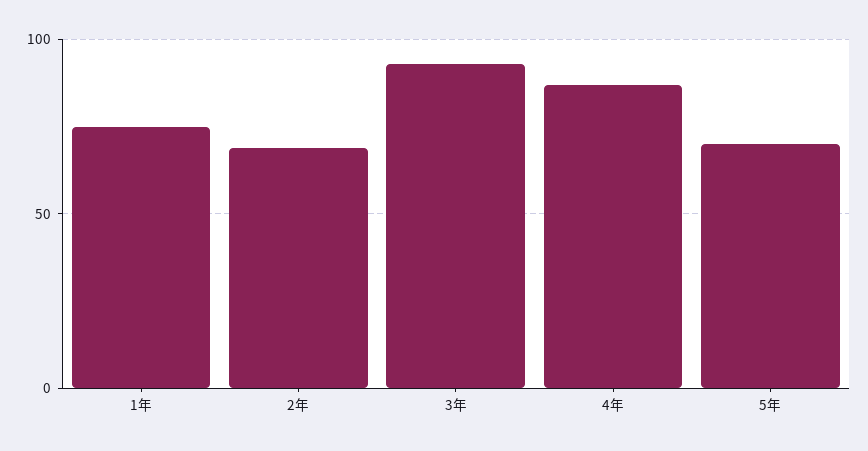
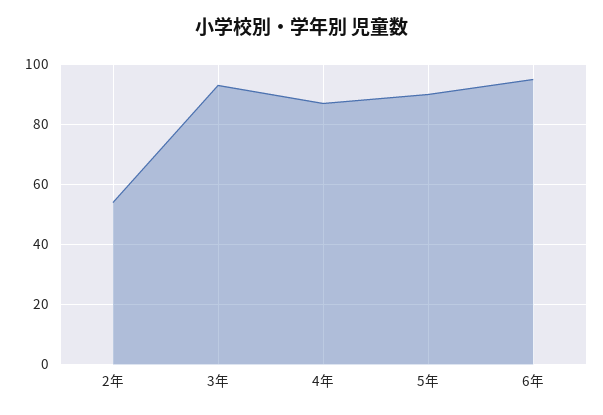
1年: 75 -> none
2年: 70 -> 55
5年: 70 -> 90
6年: none -> 95

